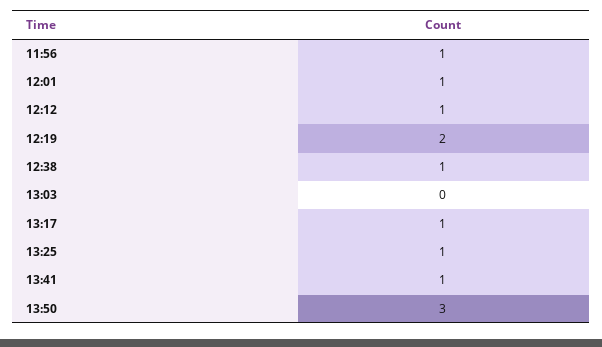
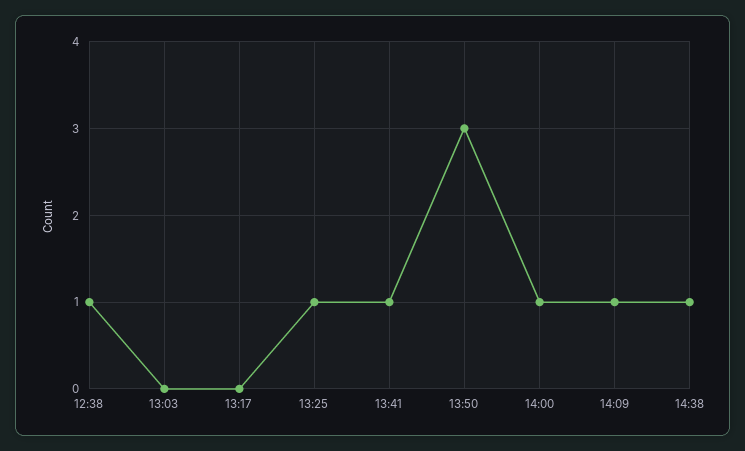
11:56: 1 -> none
12:01: 1 -> none
12:12: 1 -> none
12:19: 2 -> none
13:17: 1 -> 0
14:00: none -> 1
14:09: none -> 1
14:38: none -> 1

